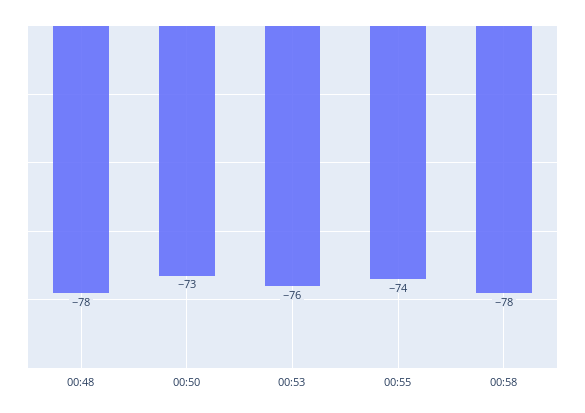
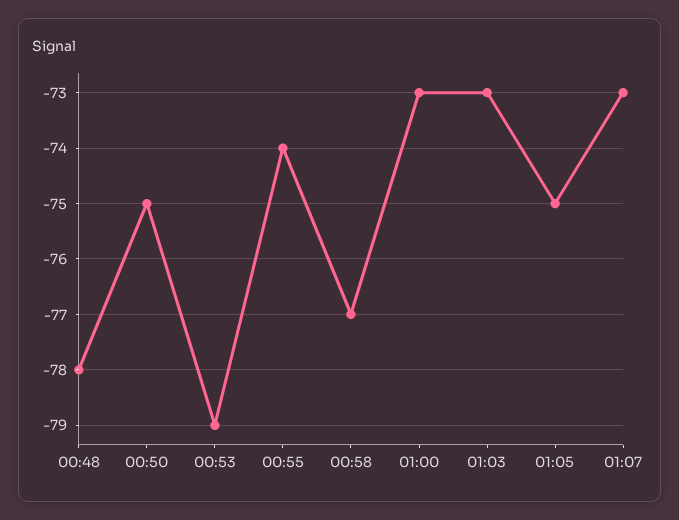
00:50: -73 -> -75
00:53: -76 -> -79
00:58: -78 -> -77
01:00: none -> -73
01:03: none -> -73
01:05: none -> -75
01:07: none -> -73

